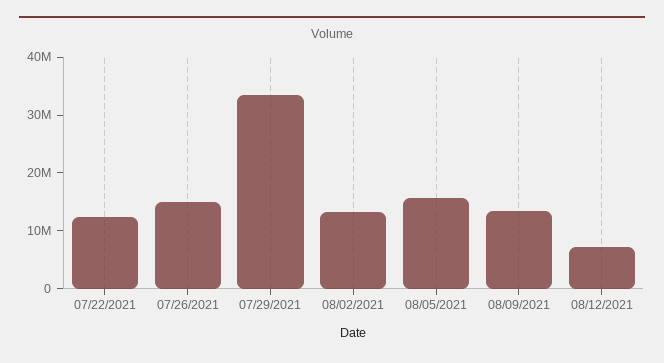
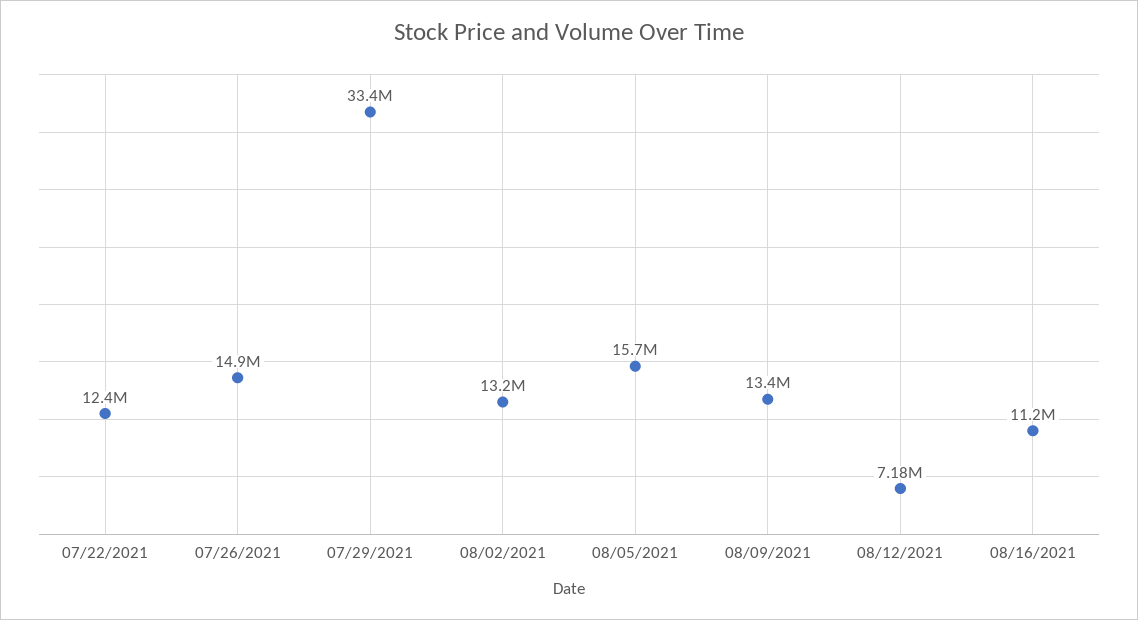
08/16/2021: none -> 11200000

